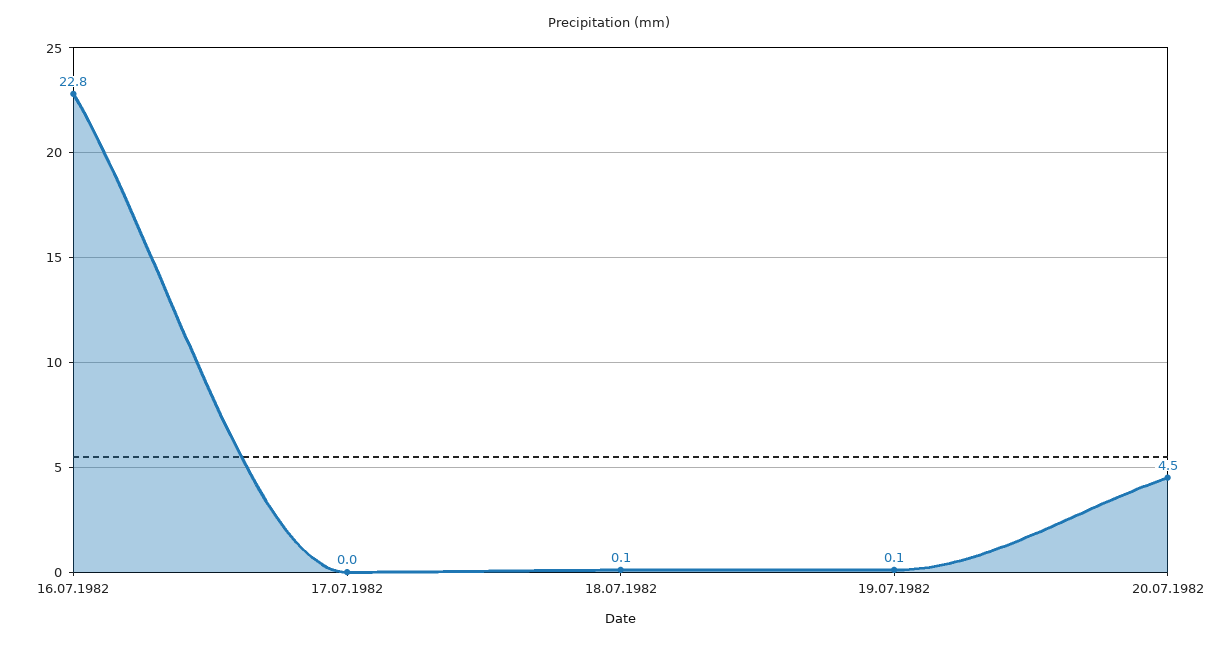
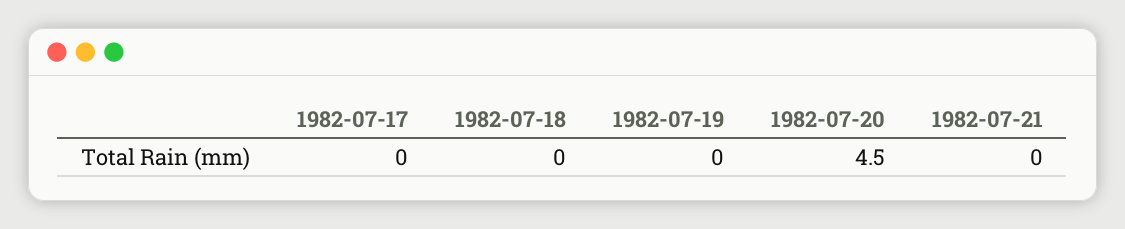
16.07.1982: 22.8 -> none
18.07.1982: 0.1 -> 0
19.07.1982: 0.1 -> 0
1982-07-21: none -> 0

